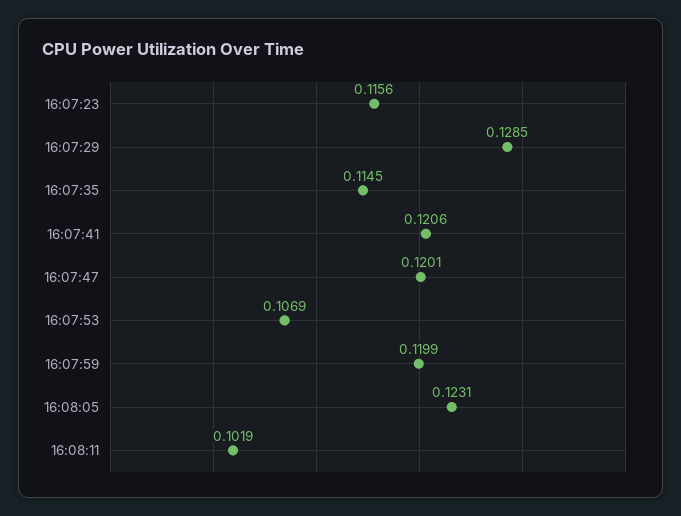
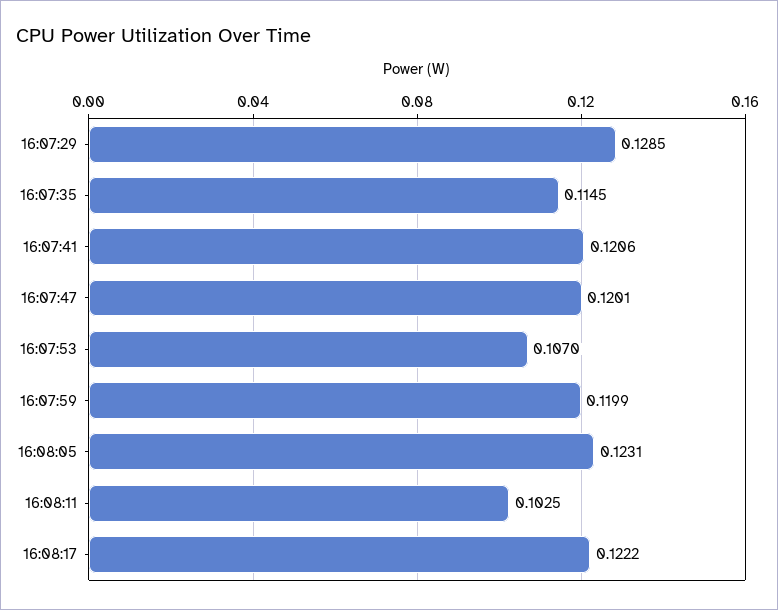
16:07:23: 0.1156 -> none
16:07:53: 0.1069 -> 0.107
16:08:11: 0.1019 -> 0.1025
16:08:17: none -> 0.1222

